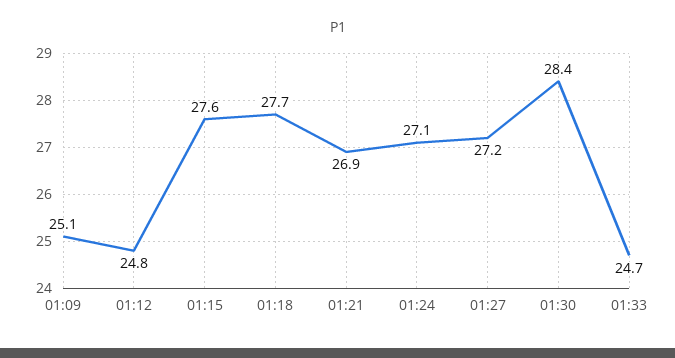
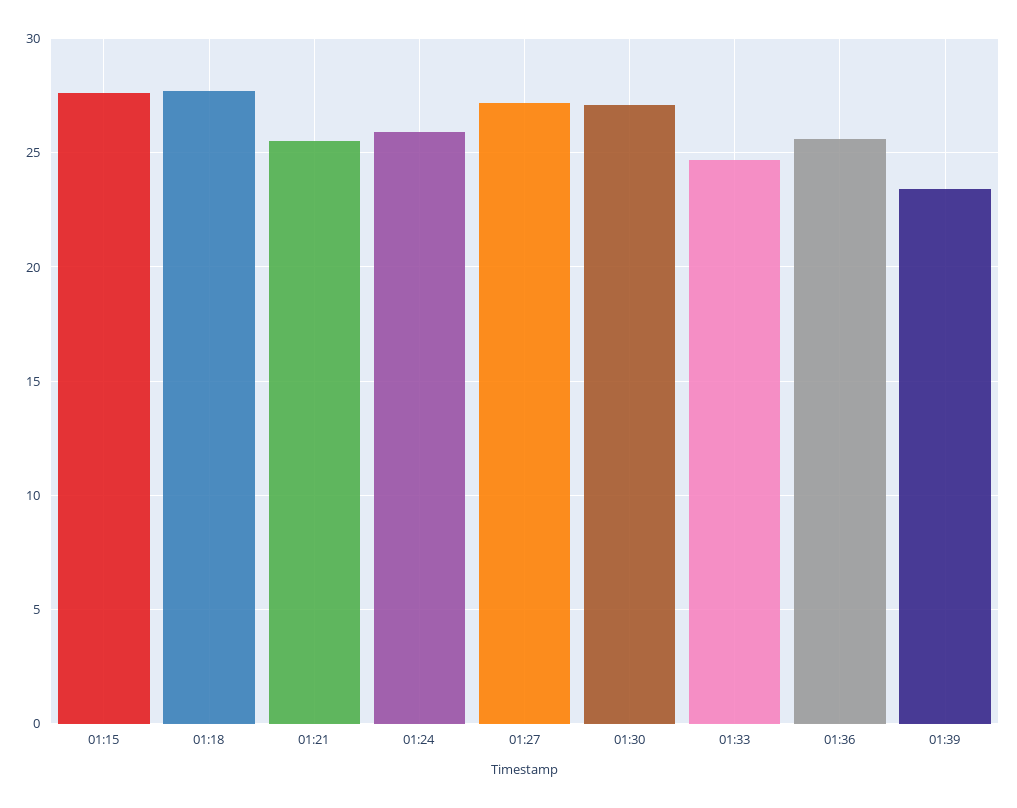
01:09: 25.1 -> none
01:12: 24.8 -> none
01:21: 26.9 -> 25.5
01:24: 27.1 -> 26
01:30: 28.4 -> 27
01:36: none -> 25.5
01:39: none -> 23.5

